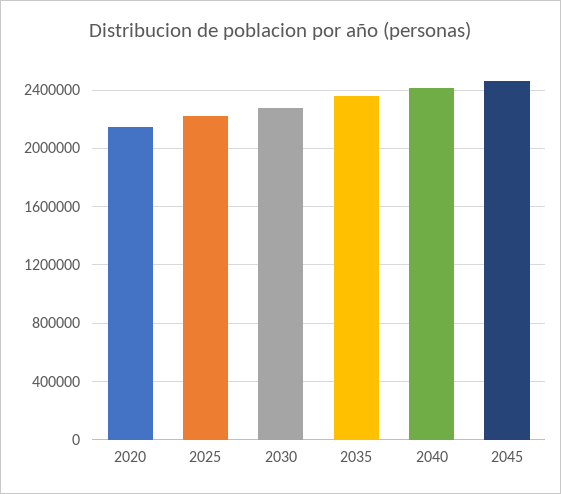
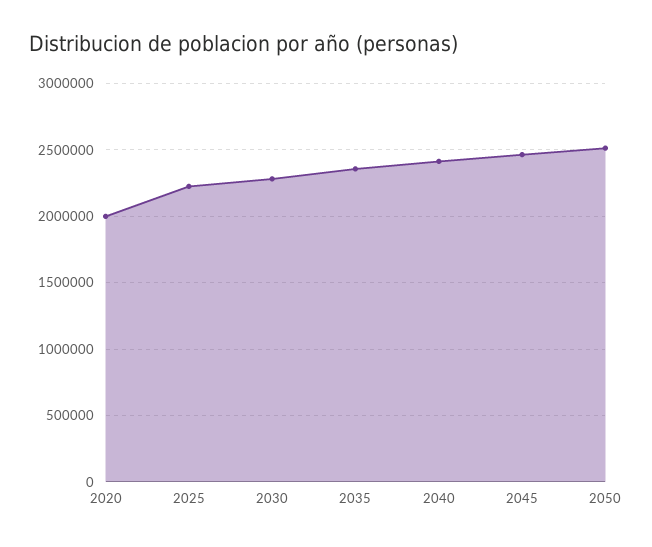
2020: 2150000 -> 2000000
2050: none -> 2500000

